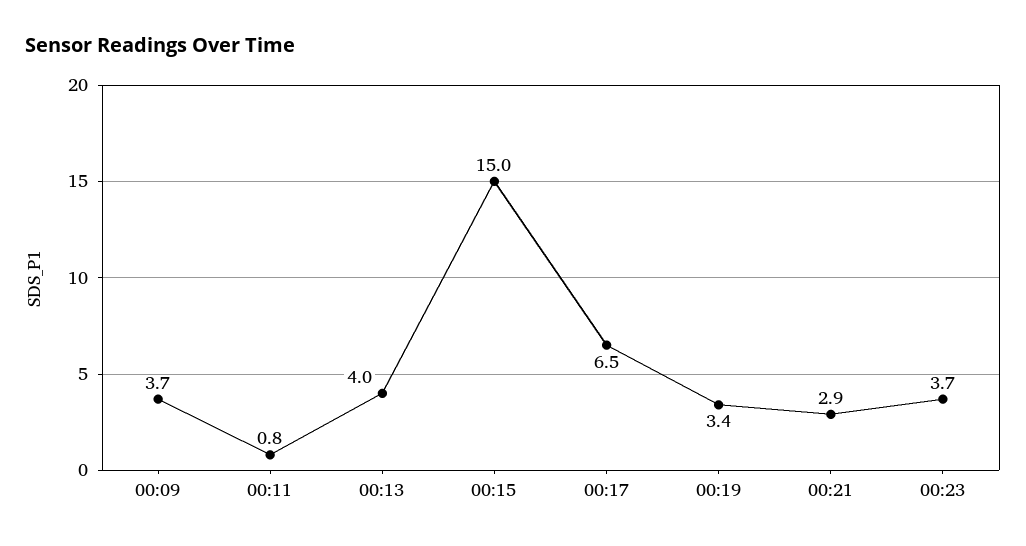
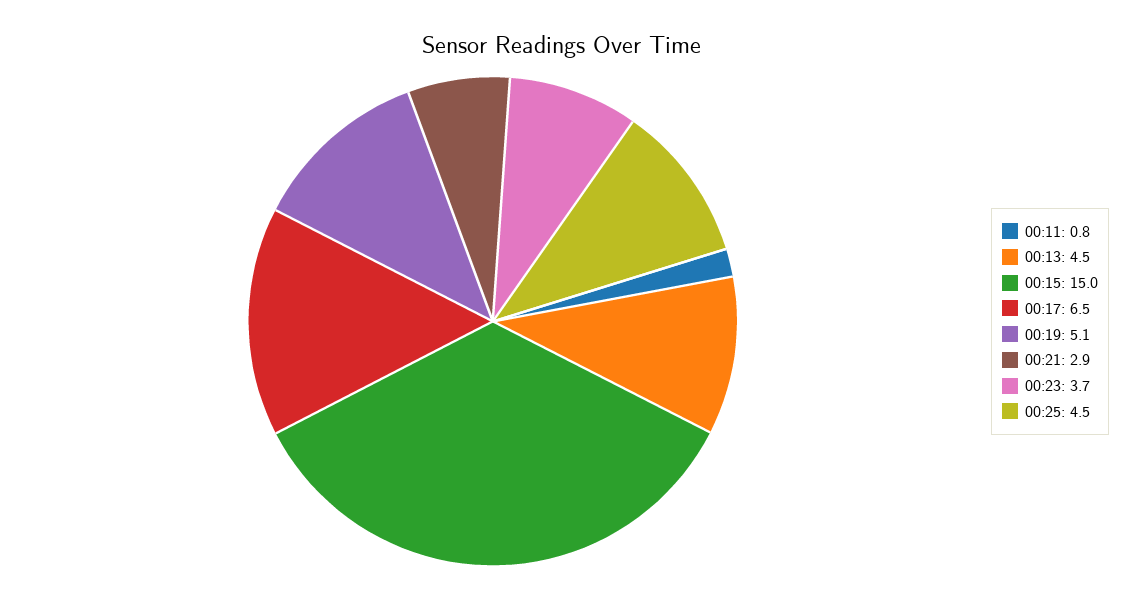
00:09: 3.7 -> none
00:13: 4 -> 4.5
00:19: 3.4 -> 5.1
00:25: none -> 4.5

